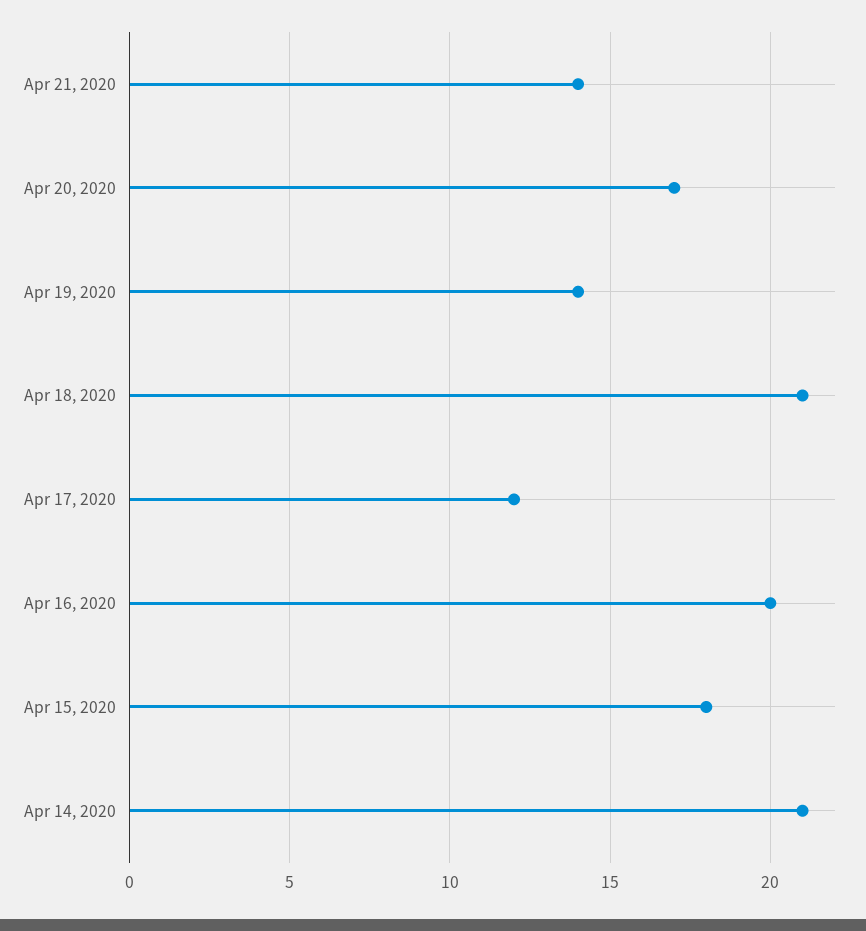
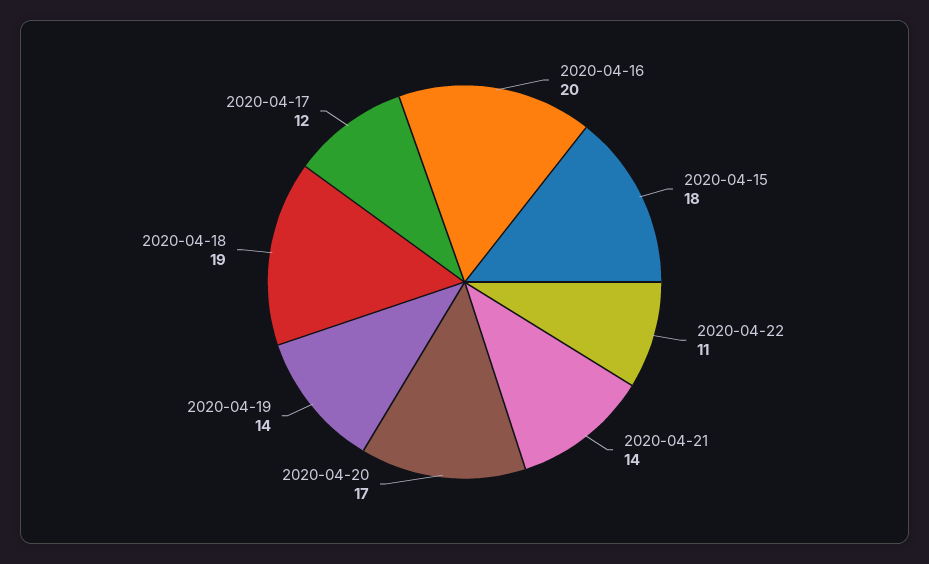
Apr 18, 2020: 21 -> 19
Apr 14, 2020: 21 -> none
2020-04-22: none -> 11

